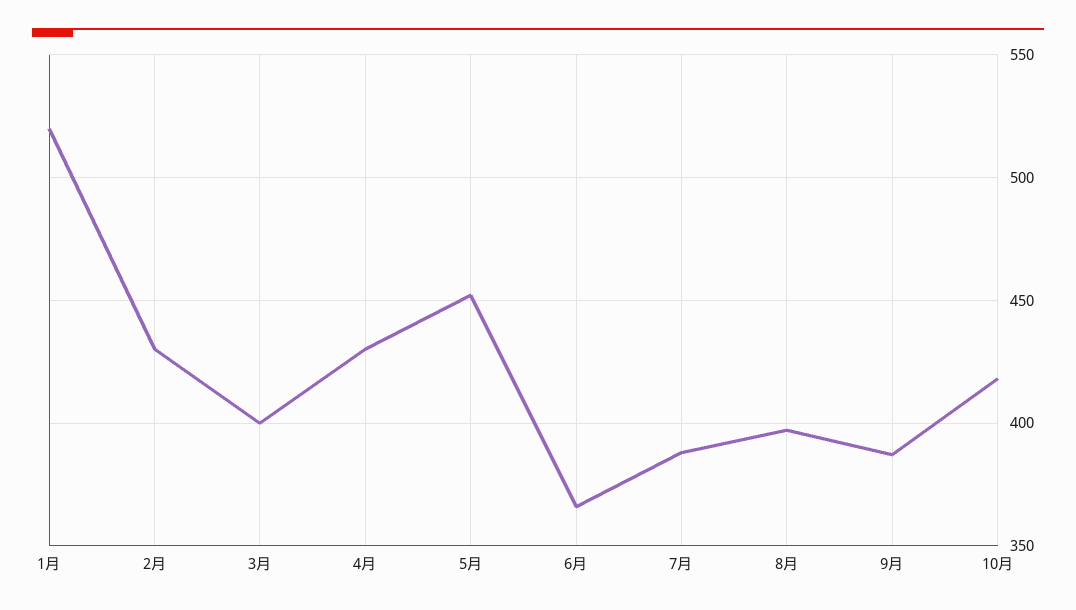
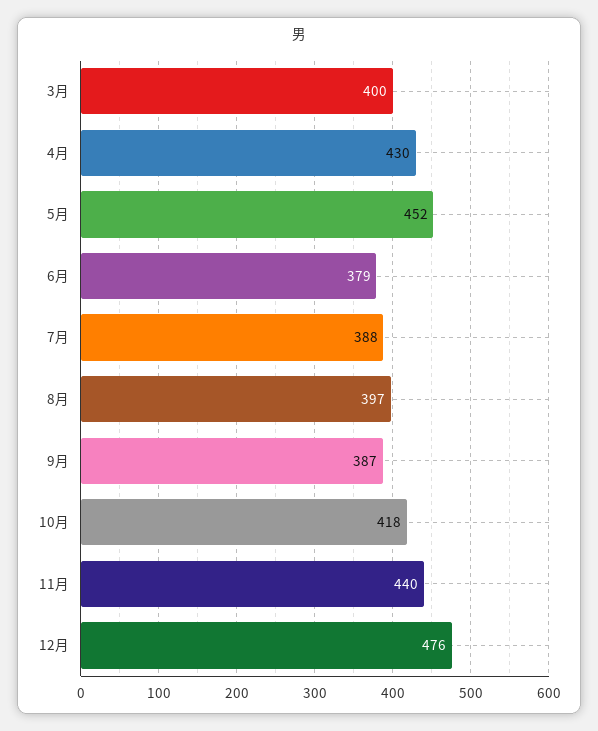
1月: 520 -> none
2月: 430 -> none
6月: 365 -> 379
11月: none -> 440
12月: none -> 476

